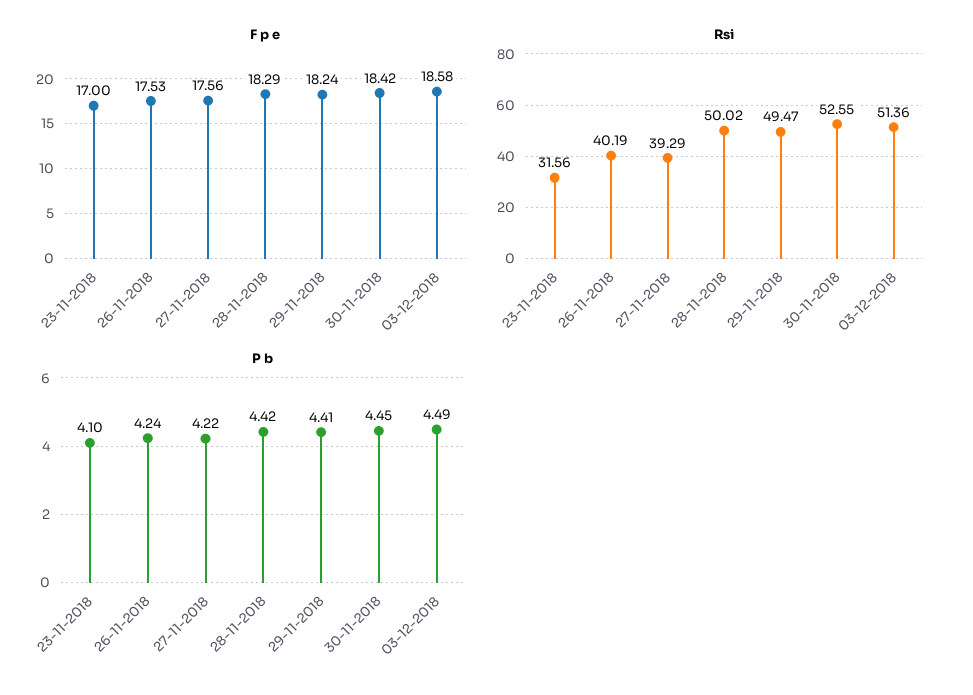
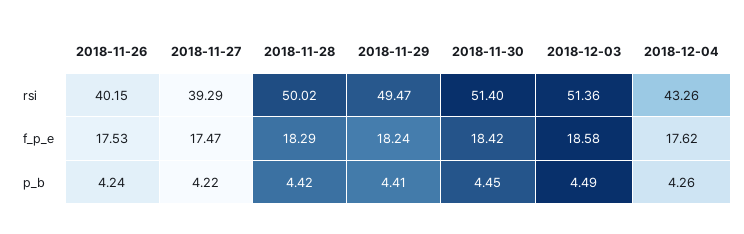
F p e, 23-11-2018: 17 -> none
F p e, 27-11-2018: 17.56 -> 17.47
Rsi, 23-11-2018: 31.56 -> none
Rsi, 26-11-2018: 40.19 -> 40.15
Rsi, 30-11-2018: 52.55 -> 51.4
P b, 23-11-2018: 4.1 -> none
Rsi, 2018-12-04: none -> 43.26
F p e, 2018-12-04: none -> 17.62
P b, 2018-12-04: none -> 4.26

